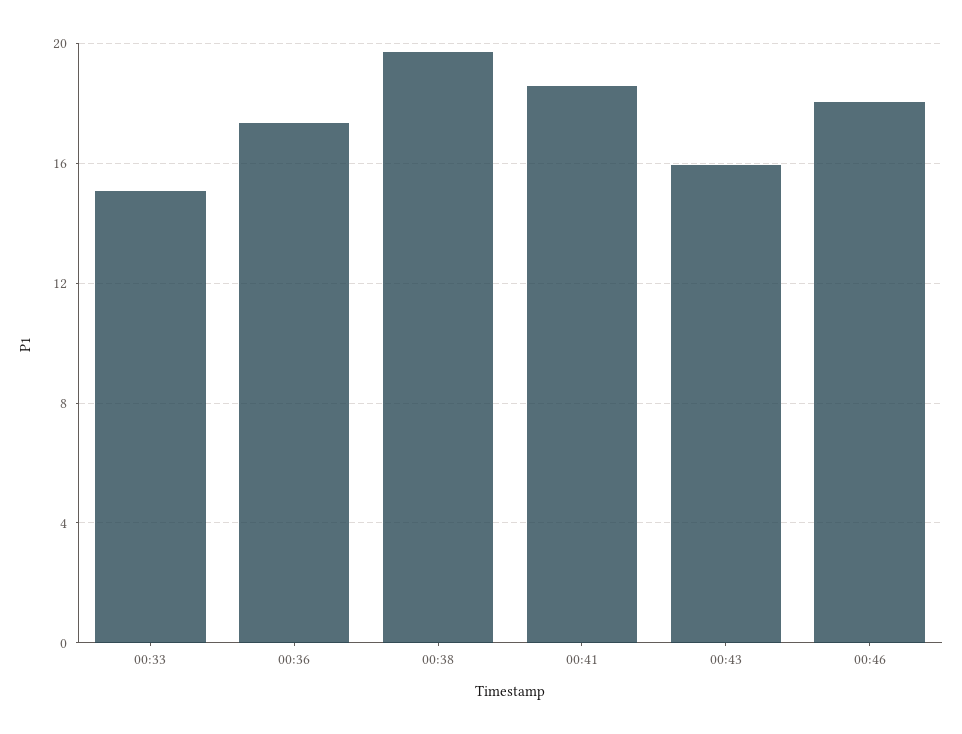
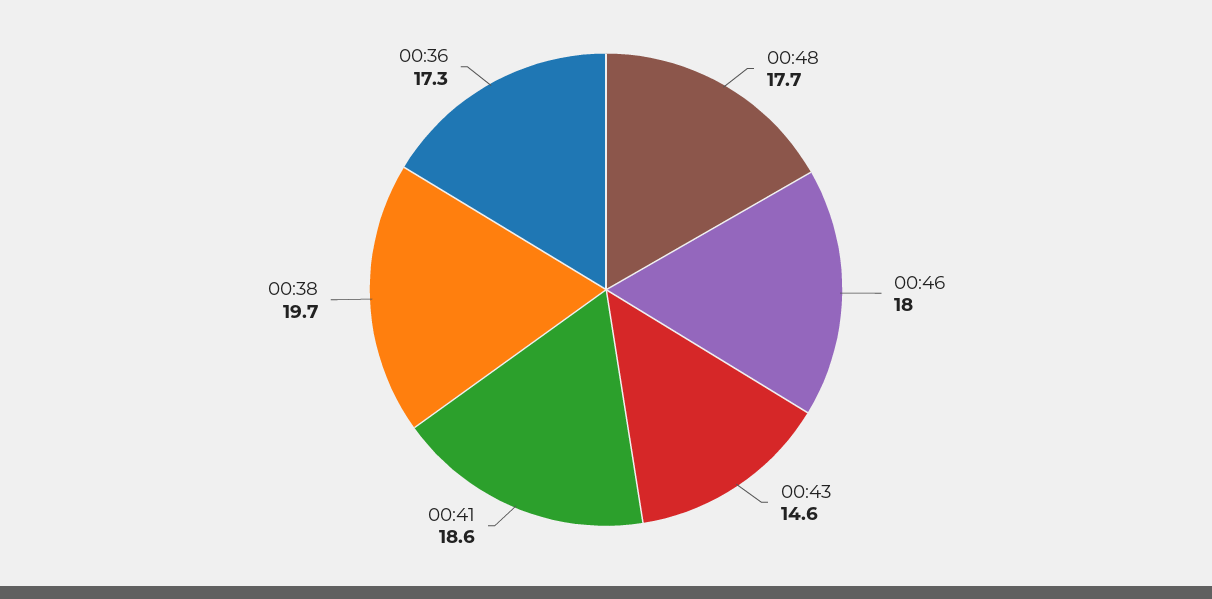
00:33: 15 -> none
00:43: 16 -> 14.6
00:48: none -> 17.7

